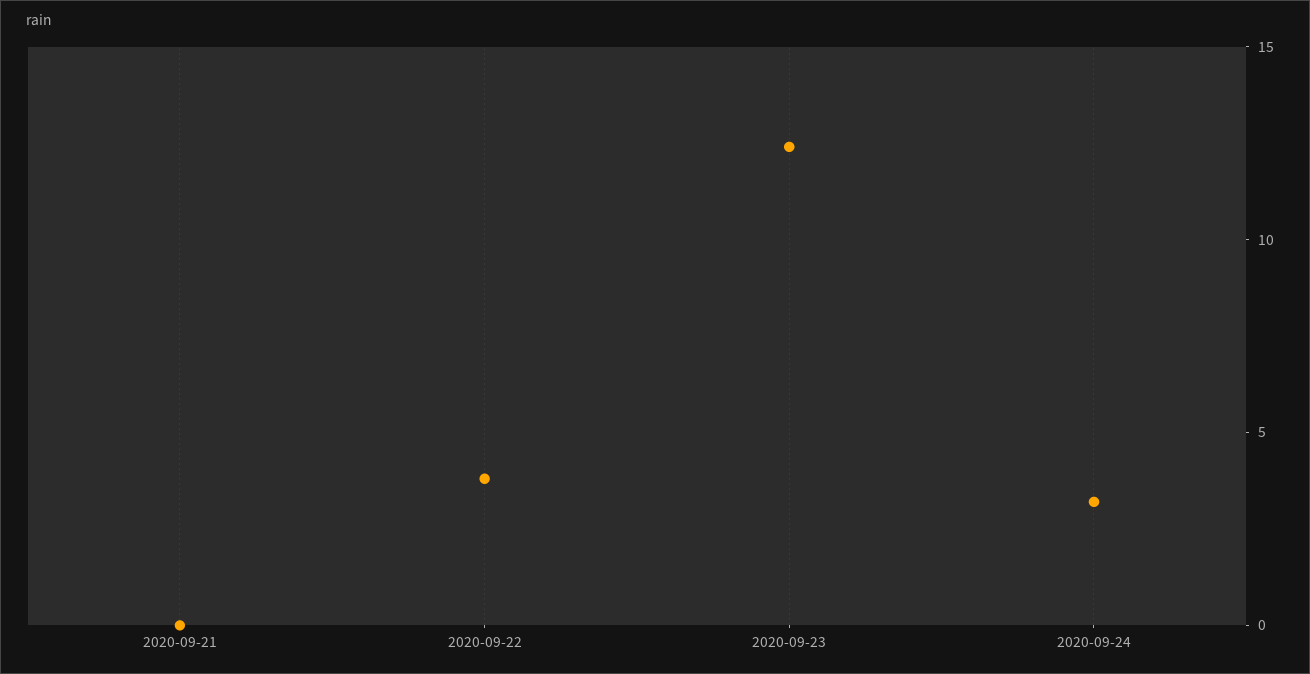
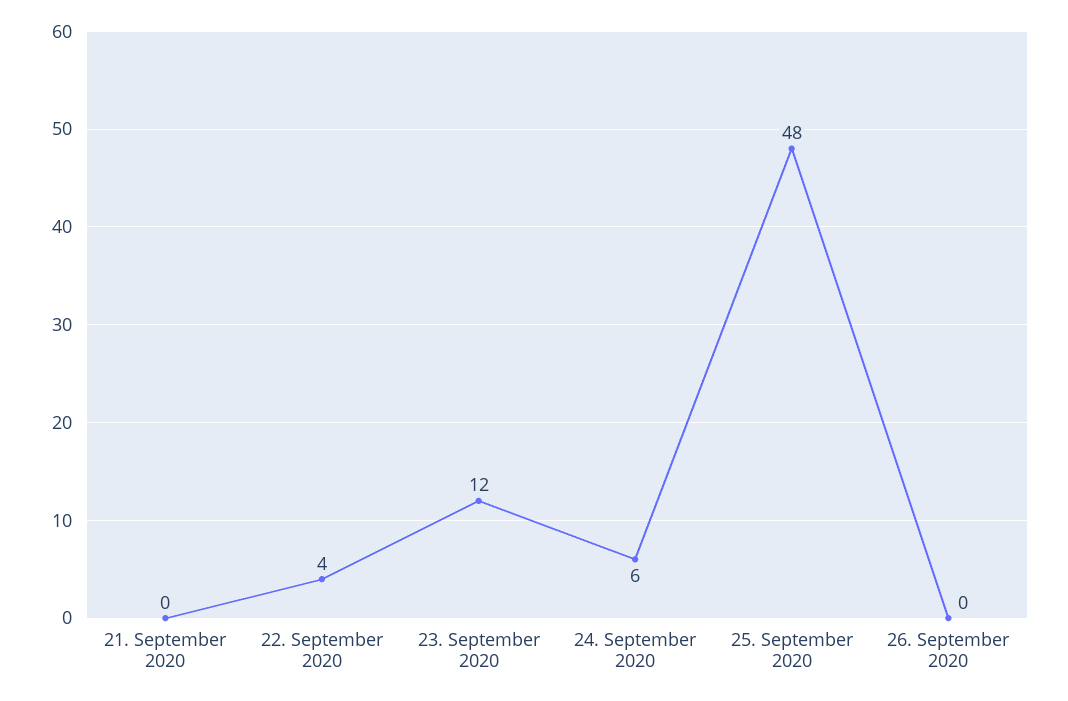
2020-09-24: 3 -> 6
25. September 2020: none -> 48
26. September 2020: none -> 0

